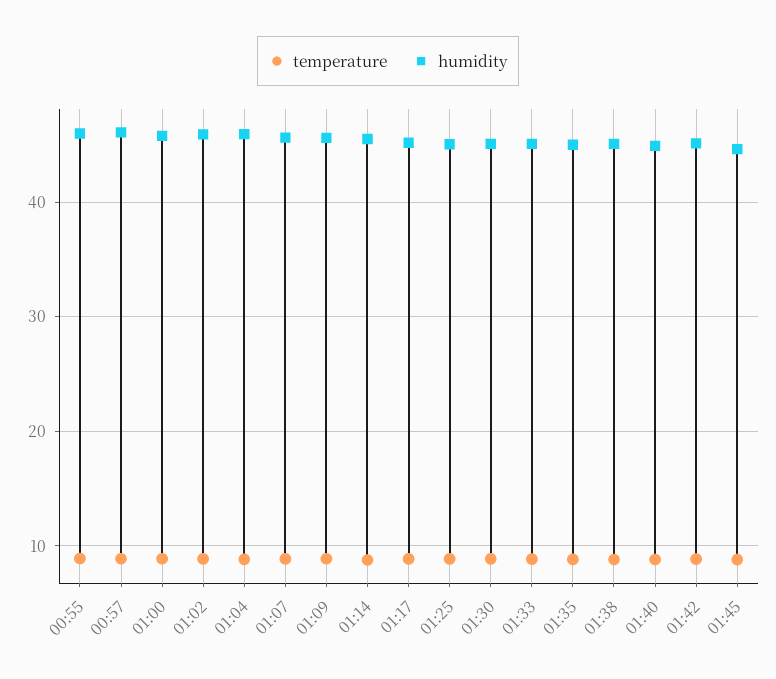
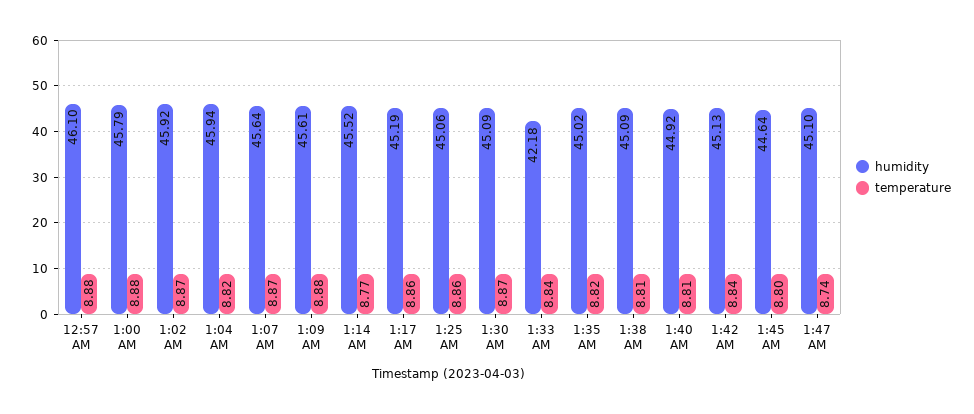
temperature, 00:55: 9 -> none
humidity, 00:55: 46 -> none
humidity, 01:33: 45 -> 42.18
humidity, 1:47 AM: none -> 45.1
temperature, 1:47 AM: none -> 8.74

